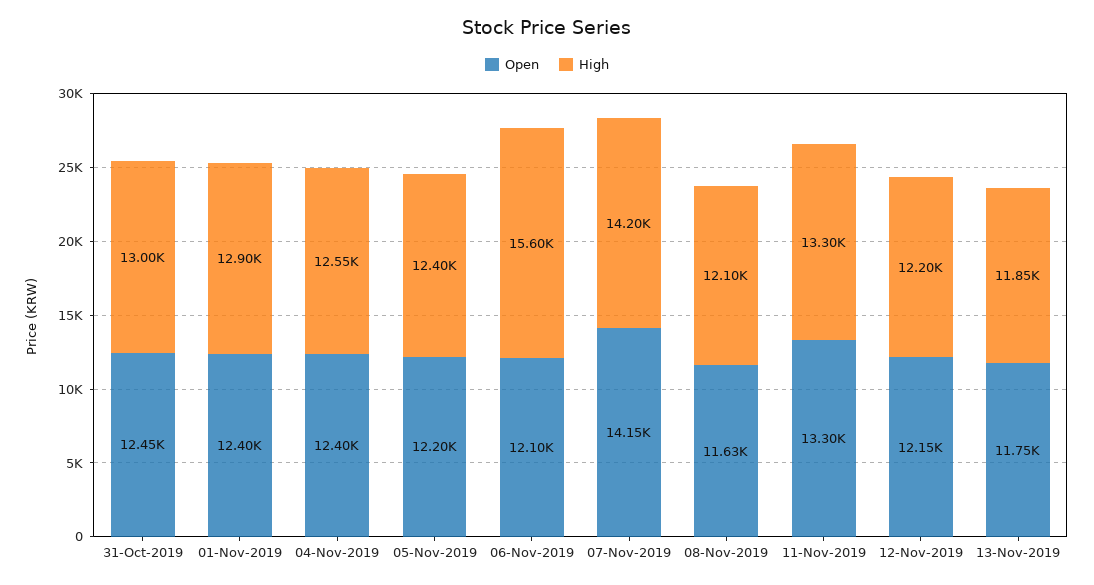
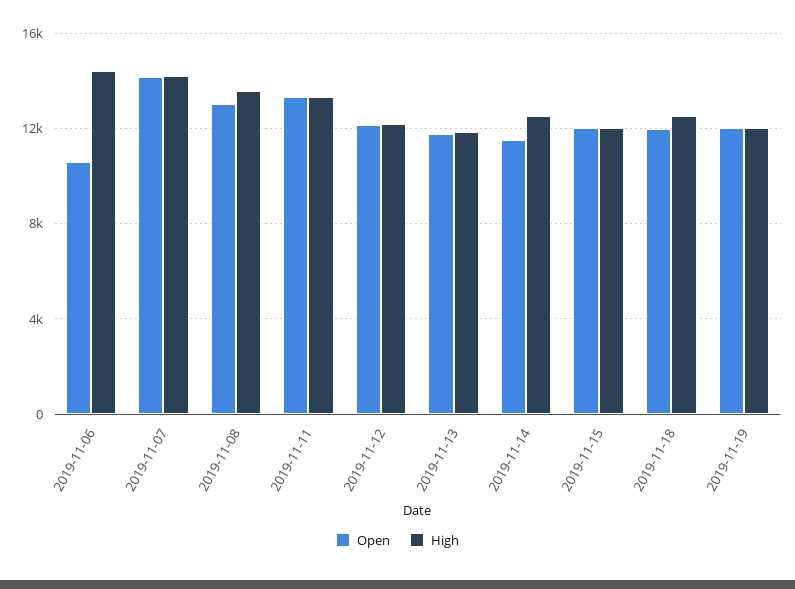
Open, 31-Oct-2019: 12450 -> none
High, 31-Oct-2019: 13000 -> none
Open, 01-Nov-2019: 12400 -> none
High, 01-Nov-2019: 12900 -> none
Open, 04-Nov-2019: 12400 -> none
High, 04-Nov-2019: 12550 -> none
Open, 05-Nov-2019: 12200 -> none
High, 05-Nov-2019: 12400 -> none
Open, 06-Nov-2019: 12100 -> 10500
High, 06-Nov-2019: 15600 -> 14500
Open, 08-Nov-2019: 11630 -> 13000
High, 08-Nov-2019: 12100 -> 13500
Open, 2019-11-14: none -> 11500
High, 2019-11-14: none -> 12500
Open, 2019-11-15: none -> 12000
High, 2019-11-15: none -> 12000
Open, 2019-11-18: none -> 12000
High, 2019-11-18: none -> 12500
Open, 2019-11-19: none -> 12000
High, 2019-11-19: none -> 12000

